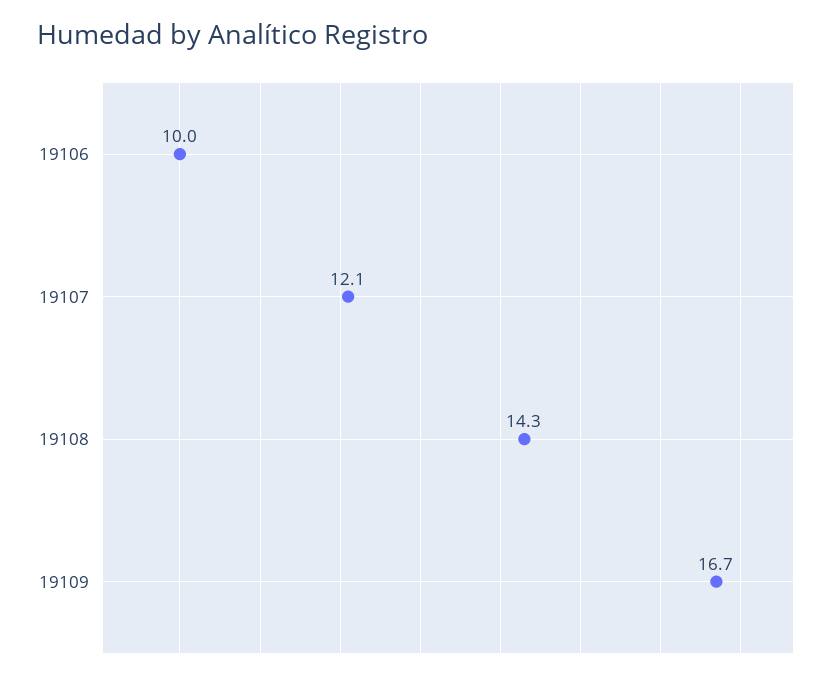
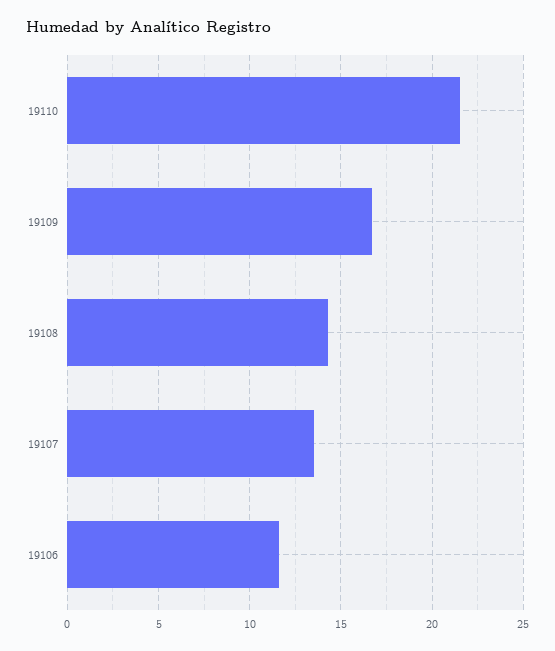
19106: 10 -> 11.5
19107: 12.1 -> 13.5
19110: none -> 21.5

